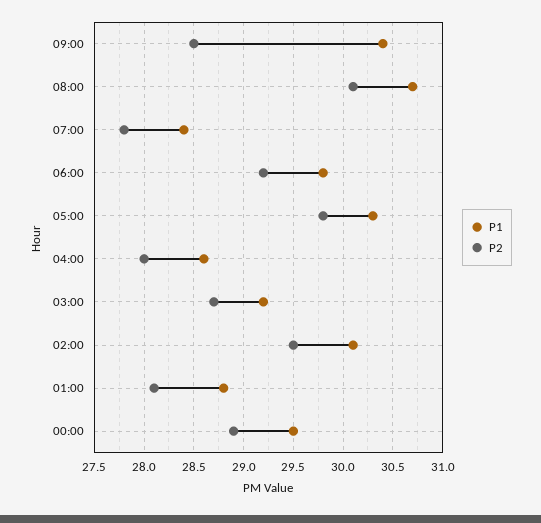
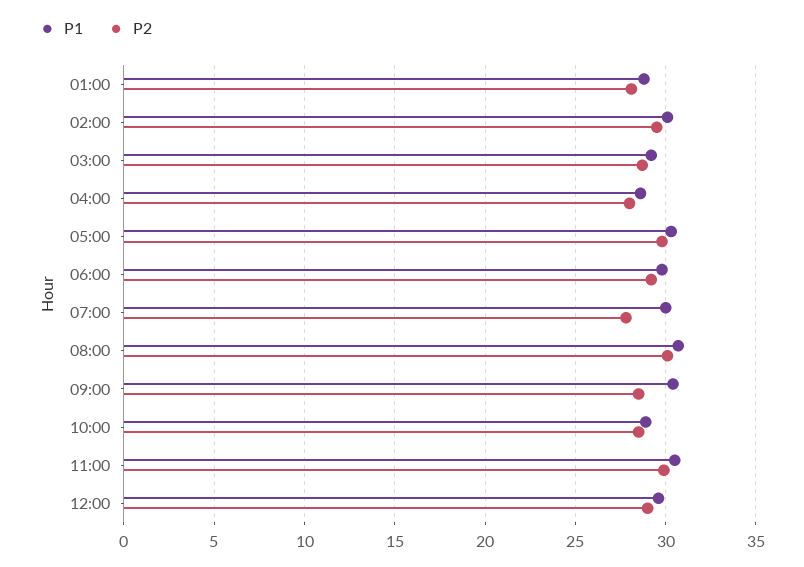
P1, 07:00: 28.4 -> 30
P1, 00:00: 29.5 -> none
P2, 00:00: 28.9 -> none
P1, 10:00: none -> 29
P2, 10:00: none -> 28.5
P1, 11:00: none -> 30.5
P2, 11:00: none -> 30
P1, 12:00: none -> 29.5
P2, 12:00: none -> 29

